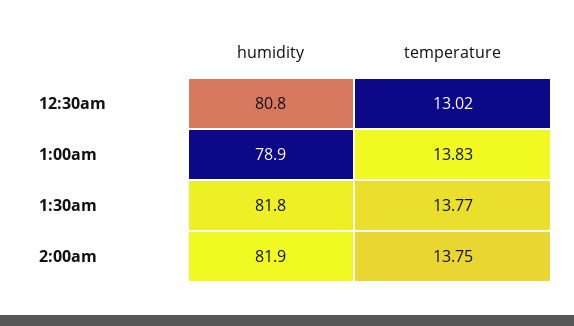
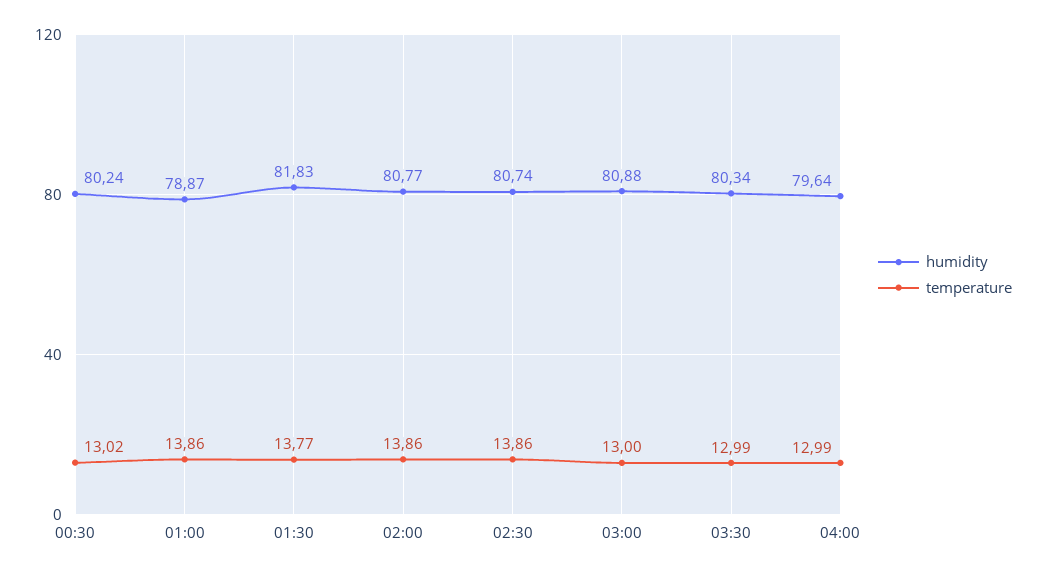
humidity, 12:30am: 80.8 -> 80.24
temperature, 1:00am: 13.83 -> 13.86
humidity, 2:00am: 81.9 -> 80.77
temperature, 2:00am: 13.75 -> 13.86
humidity, 02:30: none -> 80.74
temperature, 02:30: none -> 13.86
humidity, 03:00: none -> 80.88
temperature, 03:00: none -> 13
humidity, 03:30: none -> 80.34
temperature, 03:30: none -> 12.99
humidity, 04:00: none -> 79.64
temperature, 04:00: none -> 12.99

